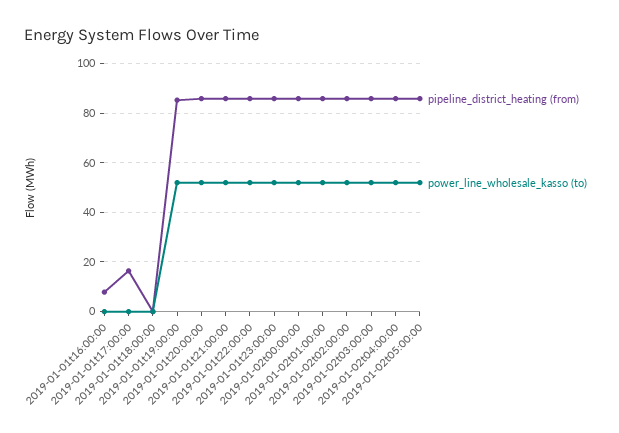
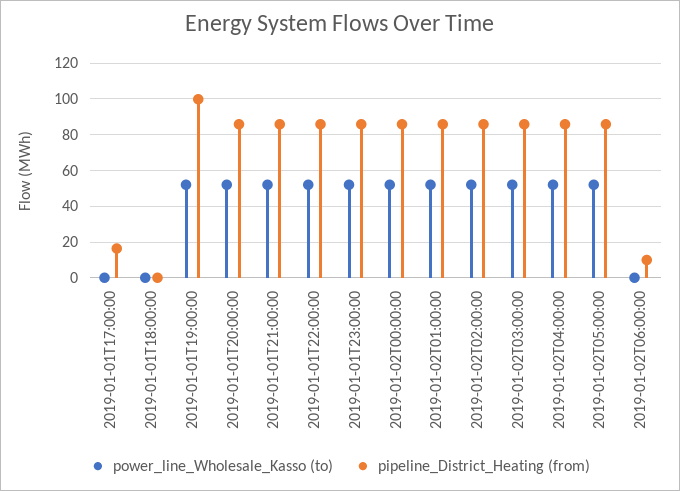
pipeline_district_heating (from), 2019-01-01t16:00:00: 7.5 -> none
power_line_wholesale_kasso (to), 2019-01-01t16:00:00: 0 -> none
pipeline_district_heating (from), 2019-01-01t19:00:00: 85 -> 100
power_line_wholesale_kasso (to), 2019-01-02T06:00:00: none -> 0
pipeline_district_heating (from), 2019-01-02T06:00:00: none -> 10

